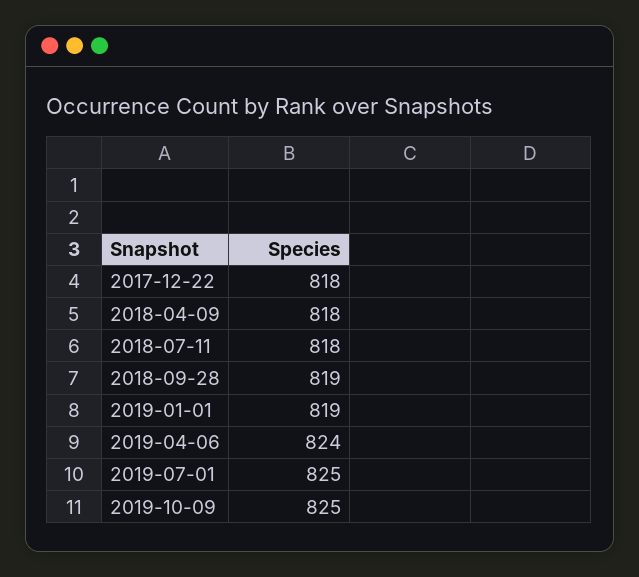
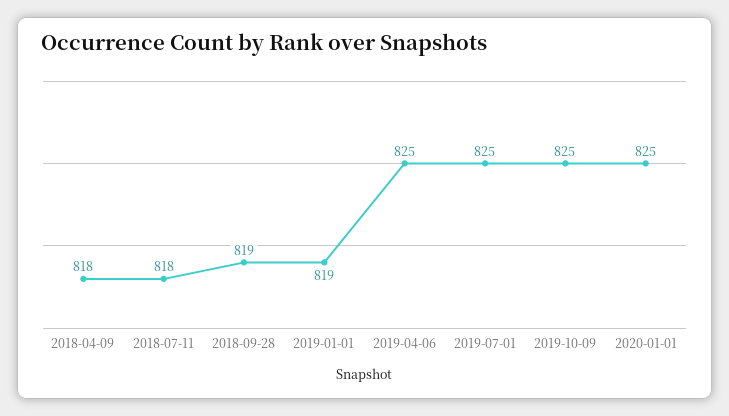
2017-12-22: 818 -> none
2019-04-06: 824 -> 825
2020-01-01: none -> 825

